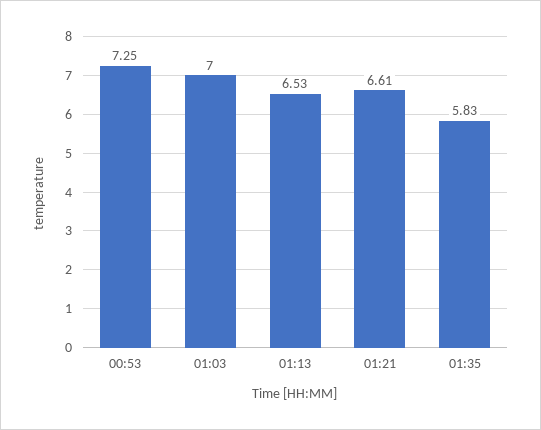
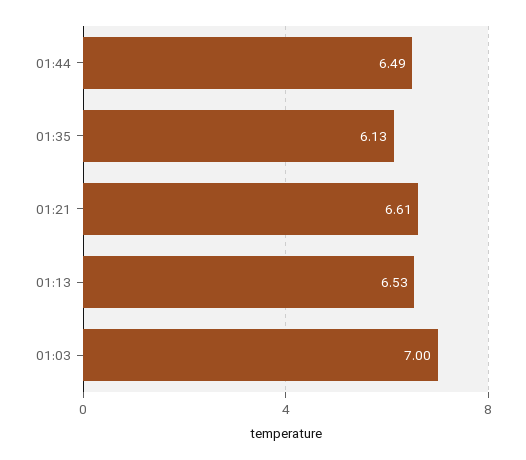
00:53: 7.25 -> none
01:35: 5.83 -> 6.13
01:44: none -> 6.49

